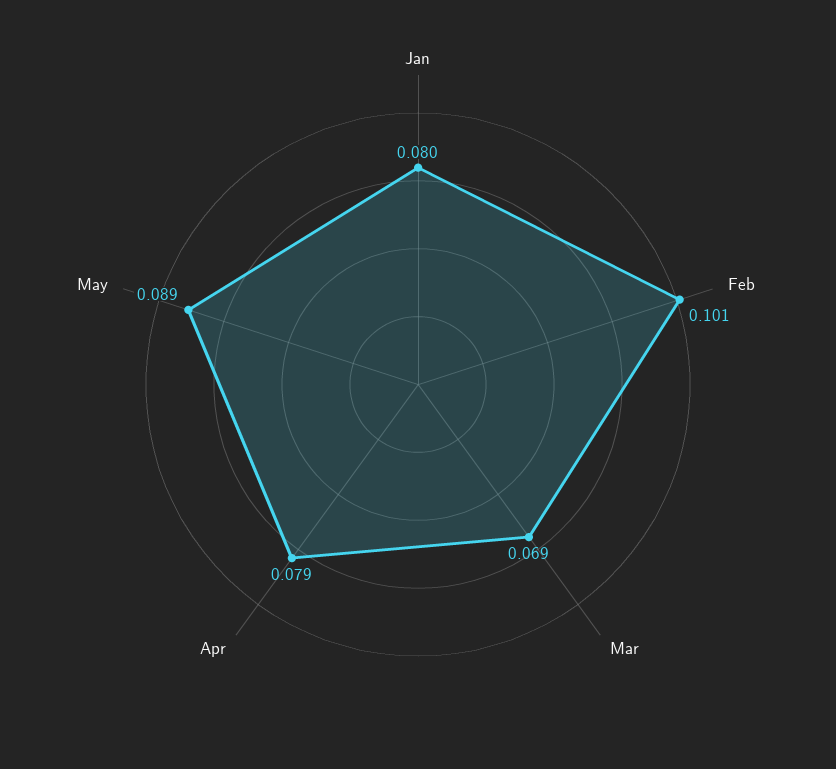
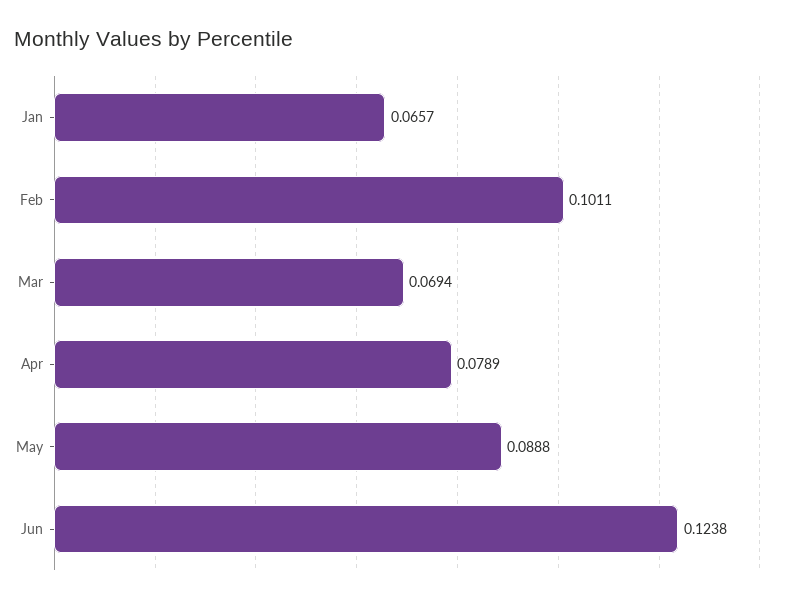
Jan: 0.08 -> 0.0657
Jun: none -> 0.1238

